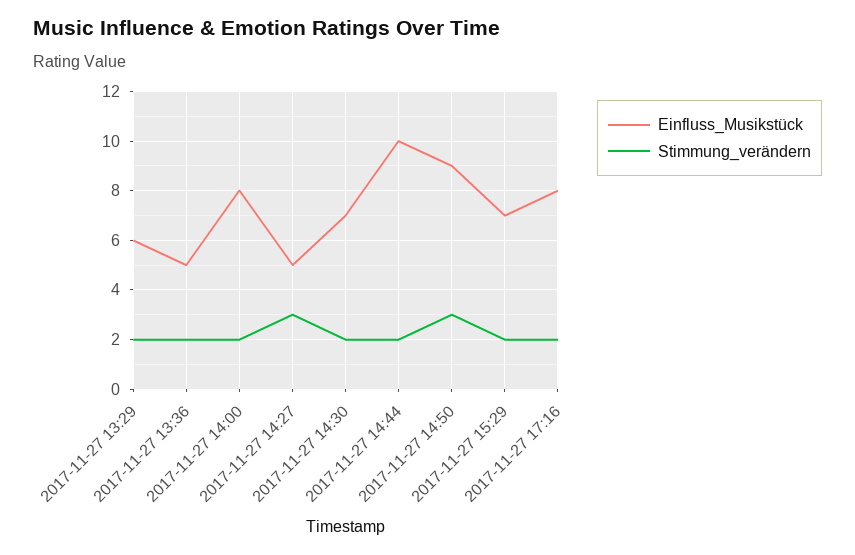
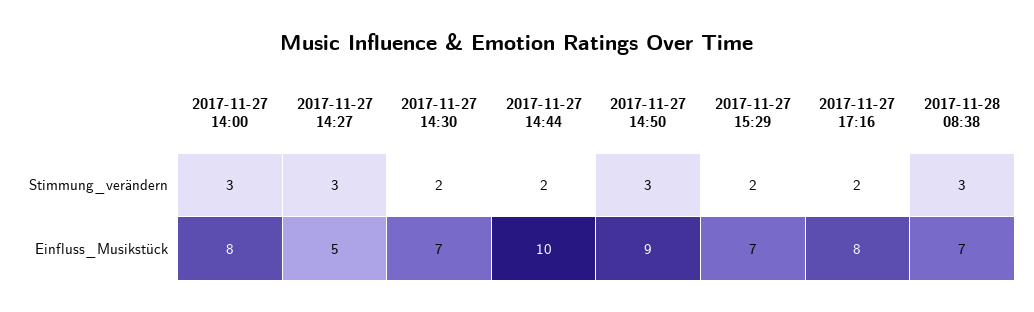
Einfluss_Musikstück, 2017-11-27 13:29: 6 -> none
Stimmung_verändern, 2017-11-27 13:29: 2 -> none
Einfluss_Musikstück, 2017-11-27 13:36: 5 -> none
Stimmung_verändern, 2017-11-27 13:36: 2 -> none
Stimmung_verändern, 2017-11-27 14:00: 2 -> 3
Stimmung_verändern, 2017-11-28 08:38: none -> 3
Einfluss_Musikstück, 2017-11-28 08:38: none -> 7

